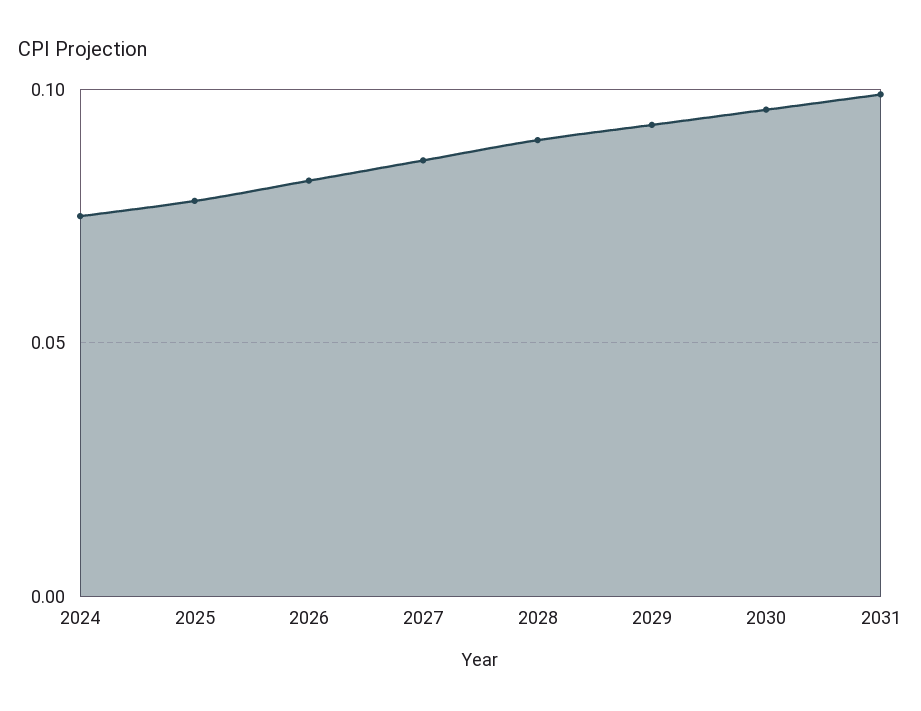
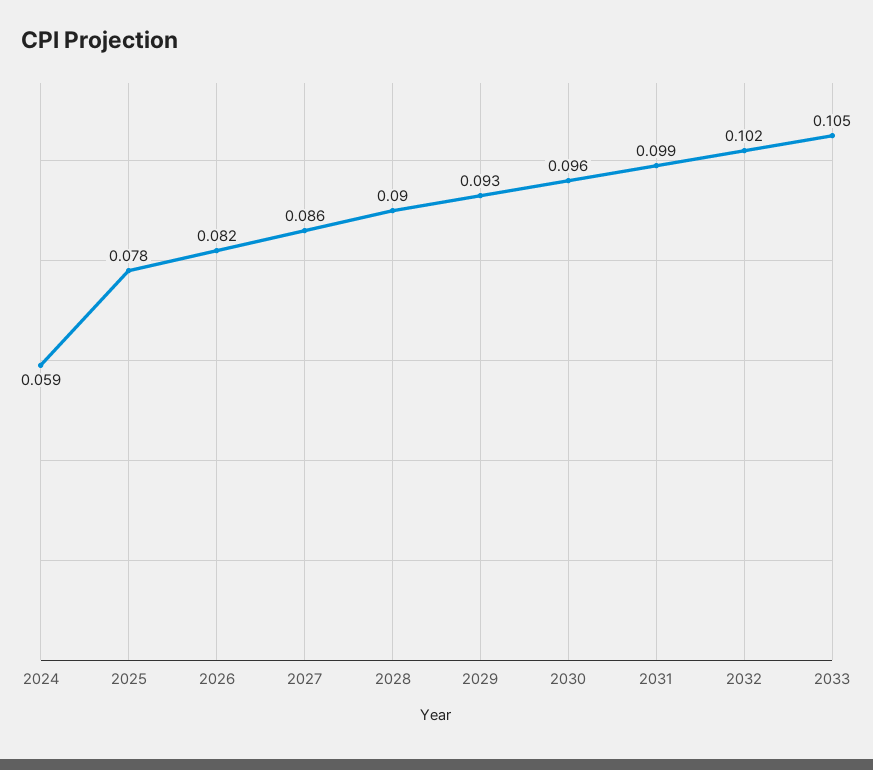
2024: 0.075 -> 0.059
2032: none -> 0.102
2033: none -> 0.105

